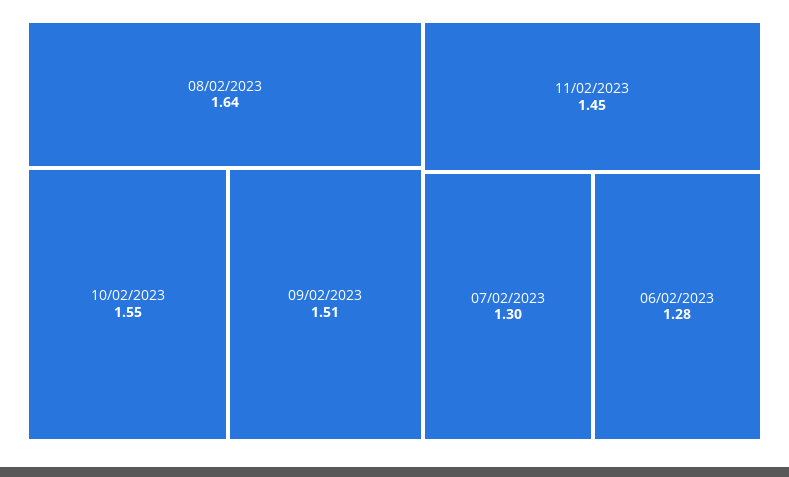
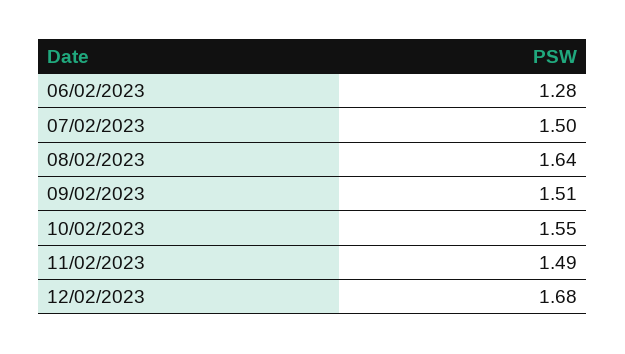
11/02/2023: 1.45 -> 1.49
07/02/2023: 1.3 -> 1.5
12/02/2023: none -> 1.68

